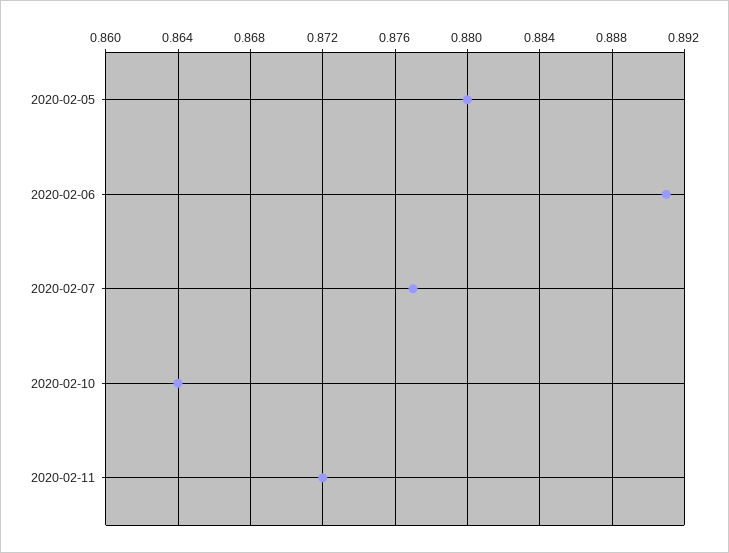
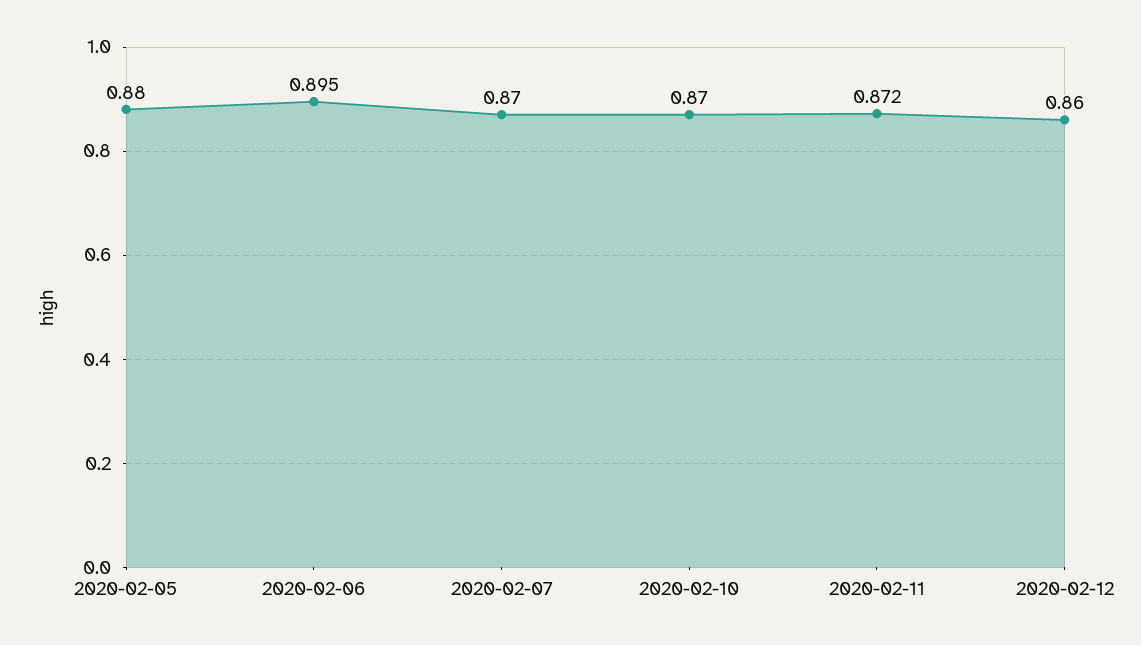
2020-02-06: 0.891 -> 0.895
2020-02-07: 0.877 -> 0.87
2020-02-10: 0.864 -> 0.87
2020-02-12: none -> 0.86

